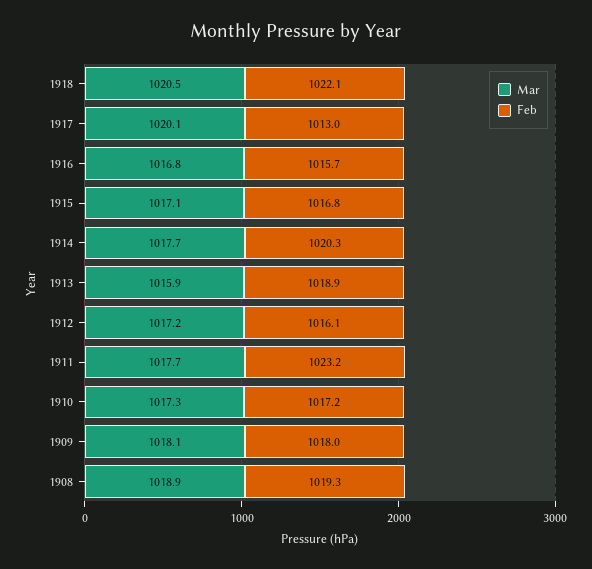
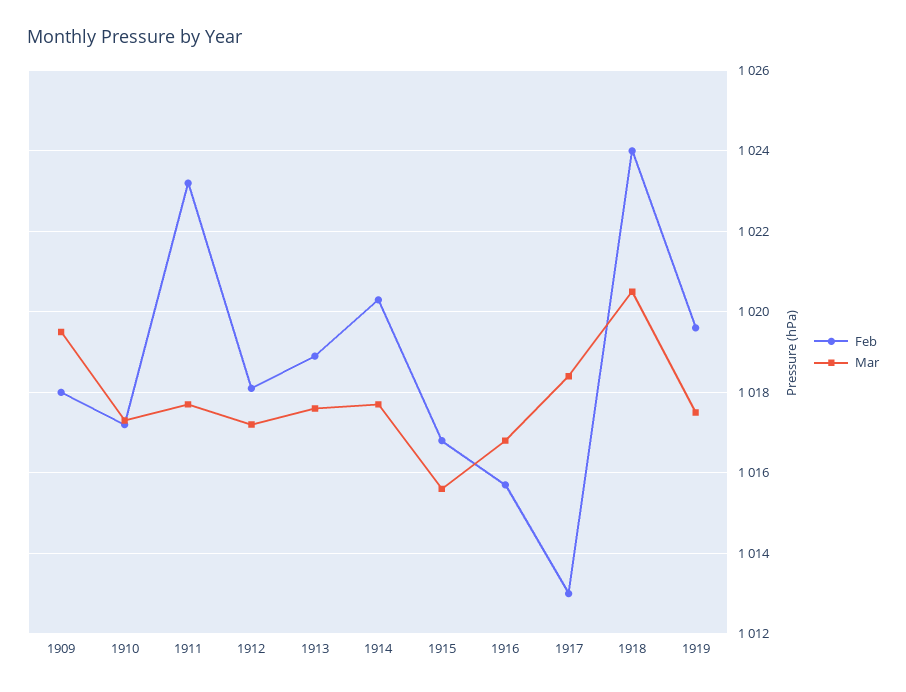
Feb, 1918: 1022.1 -> 1024
Mar, 1917: 1020.1 -> 1018.5
Mar, 1915: 1017.1 -> 1015.5
Mar, 1913: 1015.9 -> 1017.5
Feb, 1912: 1016.1 -> 1018
Mar, 1909: 1018.1 -> 1019.5
Mar, 1908: 1018.9 -> none
Feb, 1908: 1019.3 -> none
Feb, 1919: none -> 1019.5
Mar, 1919: none -> 1017.5

